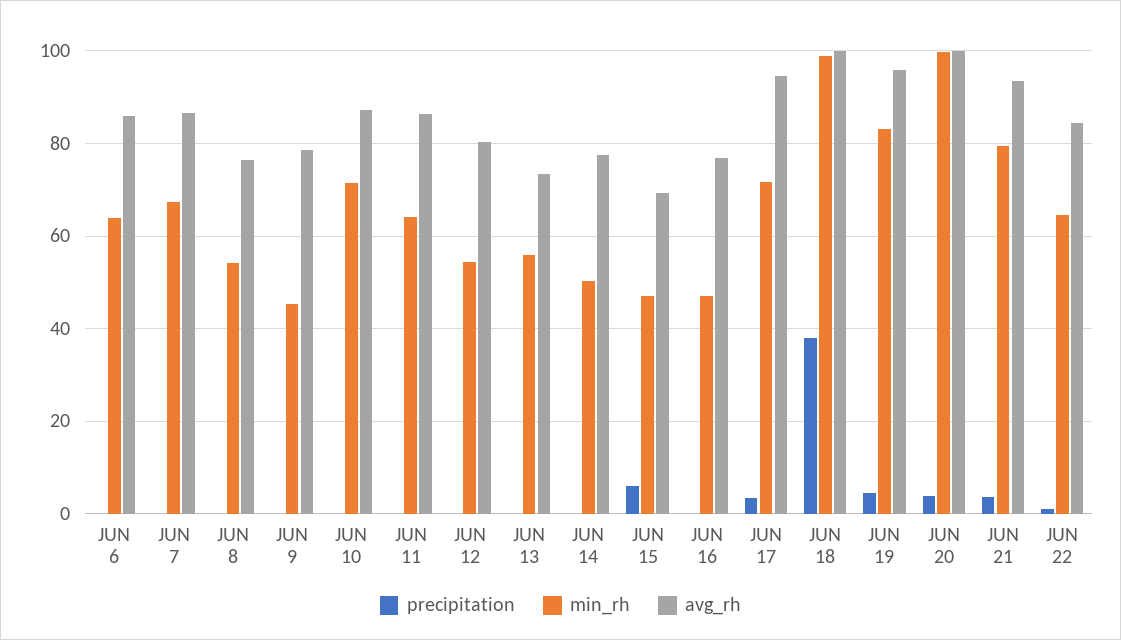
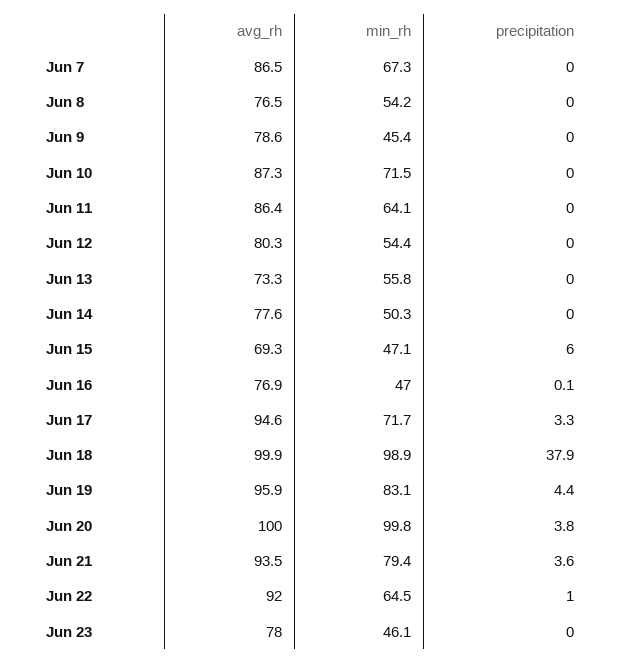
precipitation, JUN 6: 0 -> none
min_rh, JUN 6: 64 -> none
avg_rh, JUN 6: 86 -> none
avg_rh, JUN 22: 84 -> 92
avg_rh, Jun 23: none -> 78
min_rh, Jun 23: none -> 46.1
precipitation, Jun 23: none -> 0

